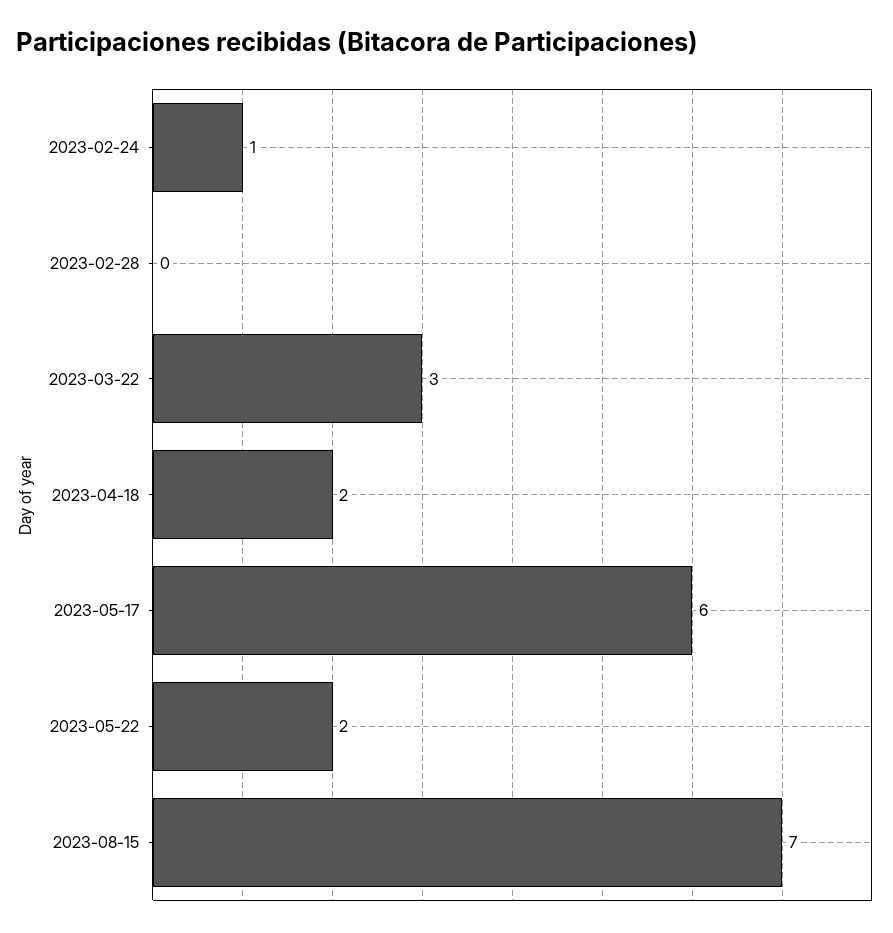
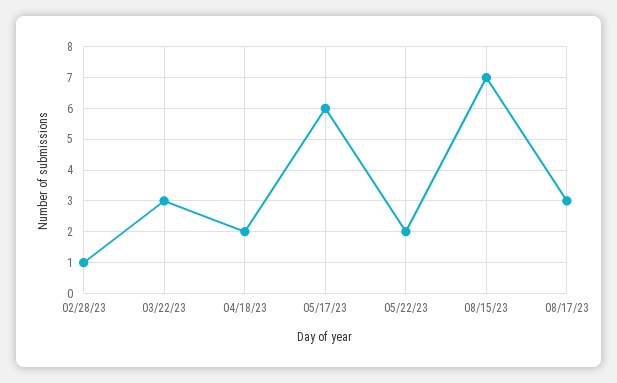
2023-02-24: 1 -> none
2023-02-28: 0 -> 1
08/17/23: none -> 3

